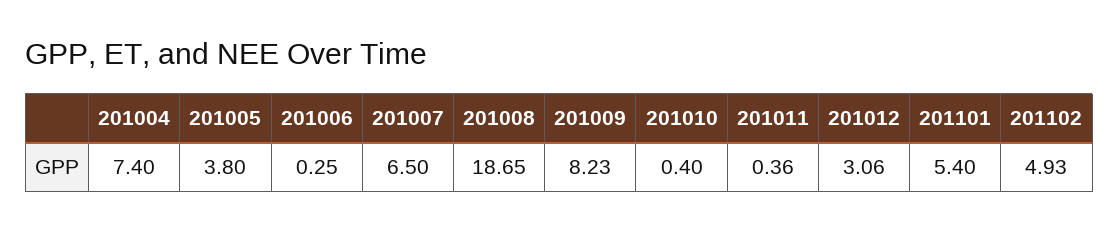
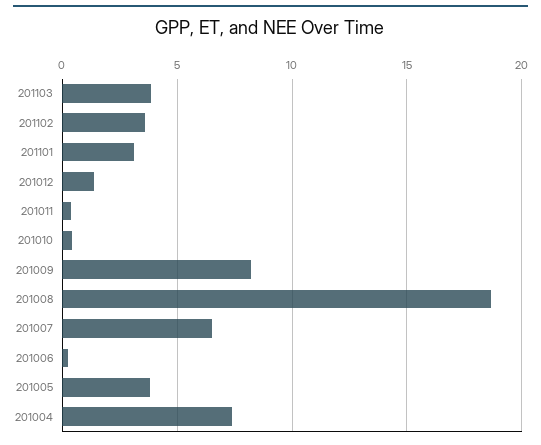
201012: 3.06 -> 1.5
201101: 5.4 -> 3
201102: 4.93 -> 3.5
201103: none -> 4

